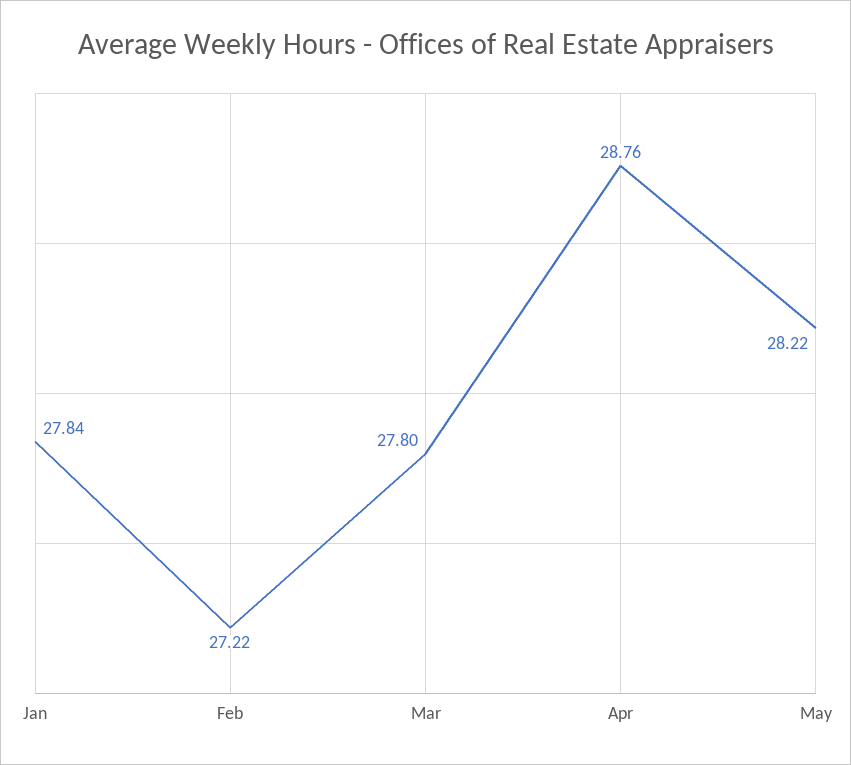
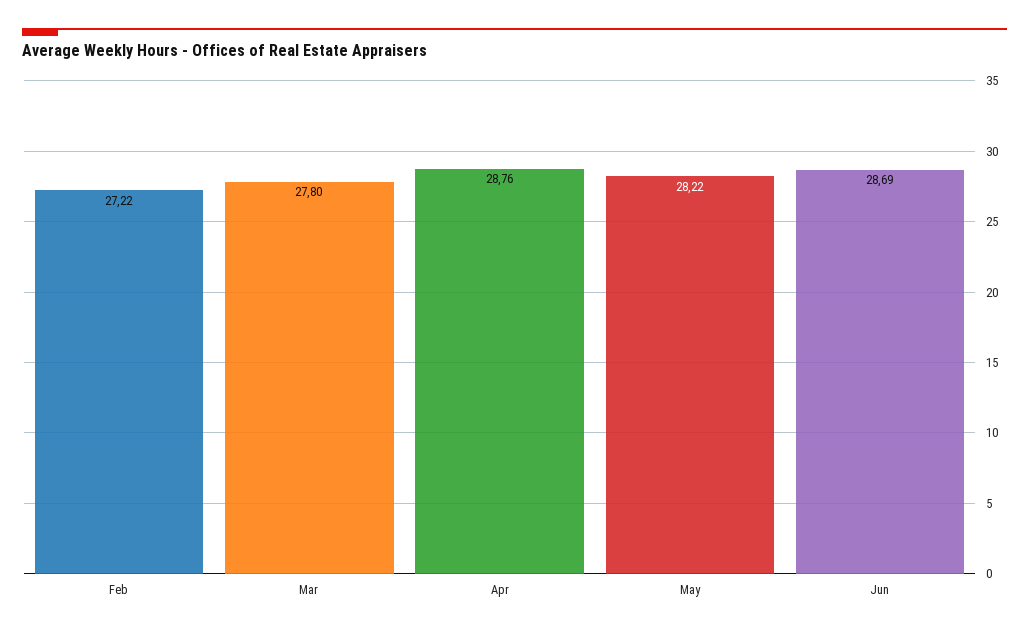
Jan: 27.84 -> none
Jun: none -> 28.69

